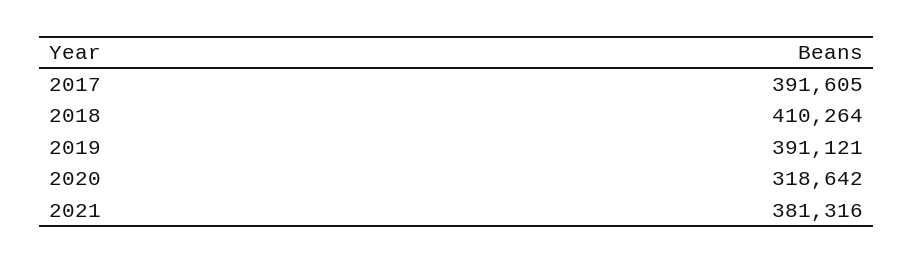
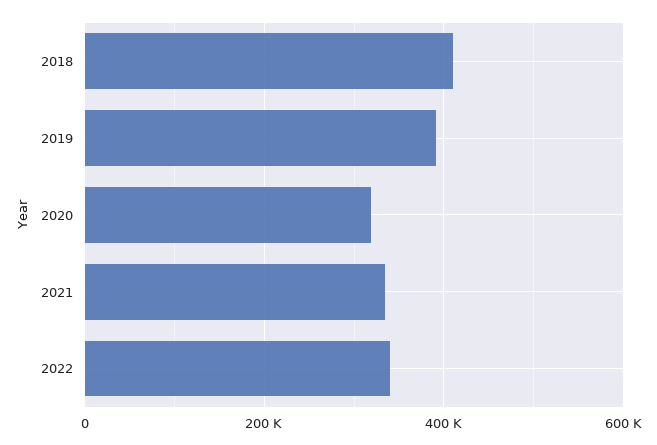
2017: 391605 -> none
2021: 381316 -> 340000
2022: none -> 340000

